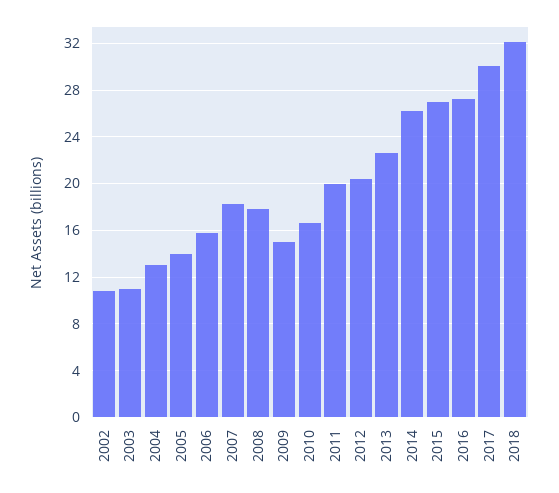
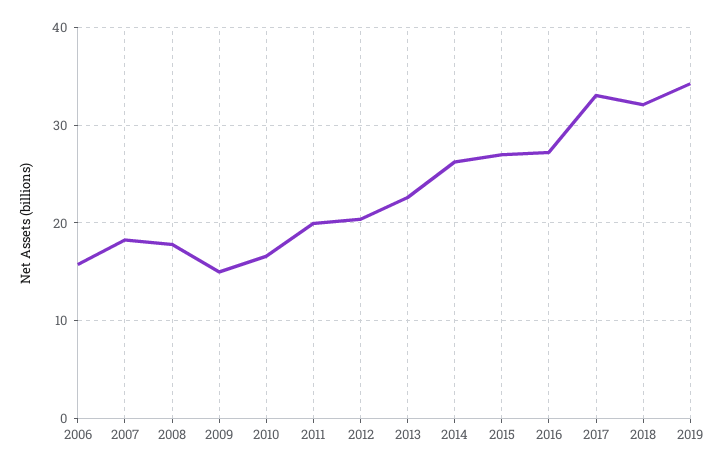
2002: 11 -> none
2003: 11 -> none
2004: 13 -> none
2005: 14 -> none
2017: 30 -> 33
2019: none -> 34

